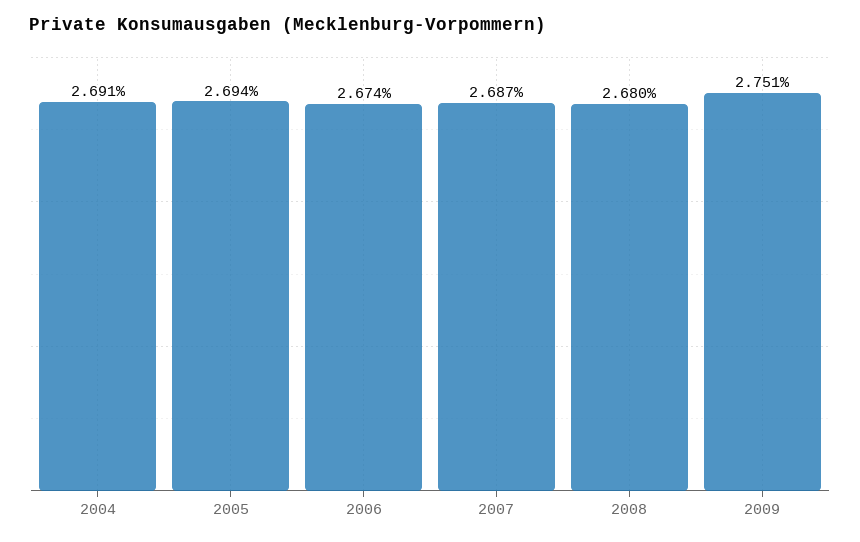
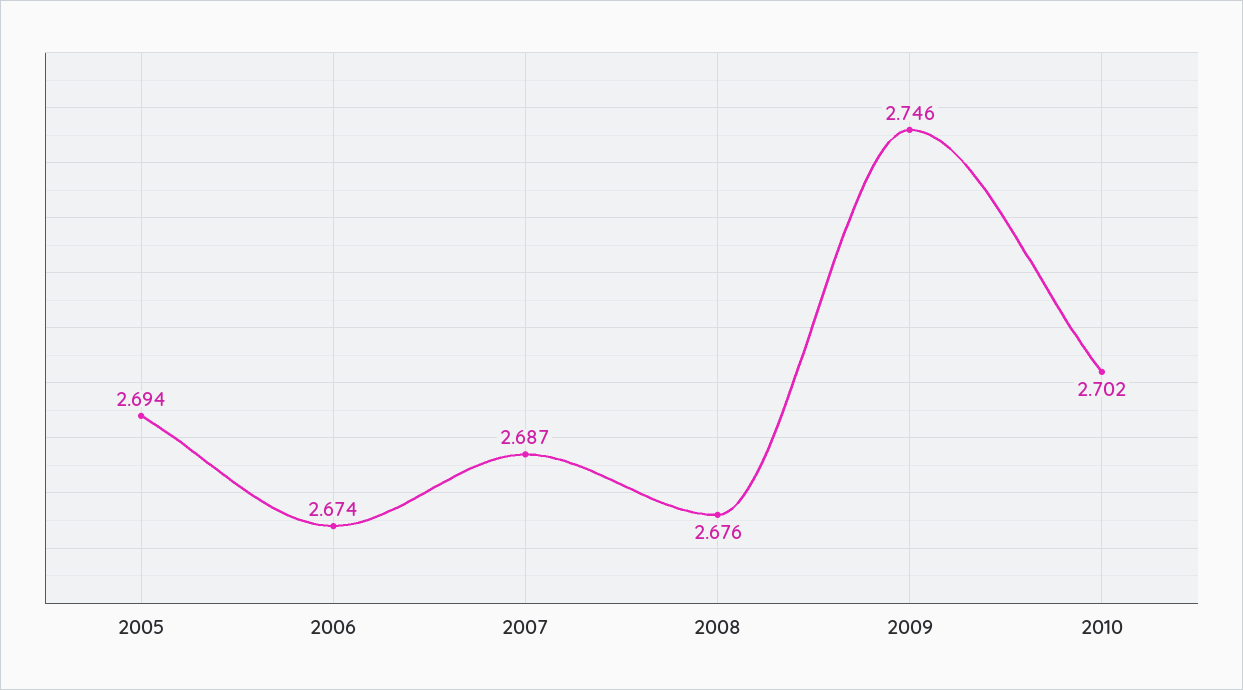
2004: 2.691 -> none
2008: 2.68 -> 2.676
2009: 2.751 -> 2.746
2010: none -> 2.702

